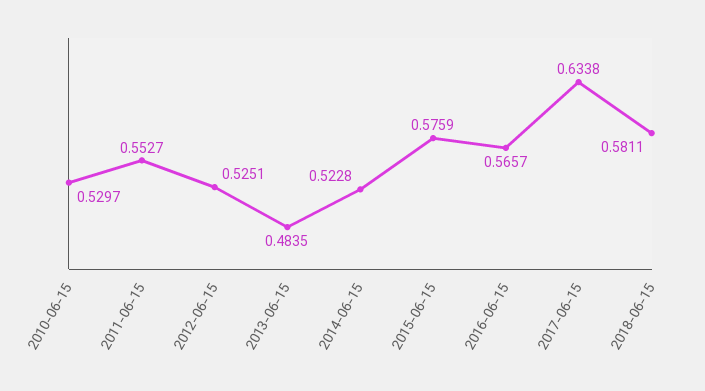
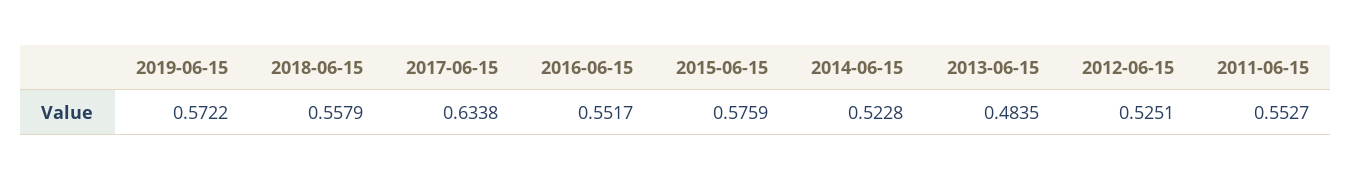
2010-06-15: 0.5297 -> none
2016-06-15: 0.5657 -> 0.5517
2018-06-15: 0.5811 -> 0.5579
2019-06-15: none -> 0.5722

